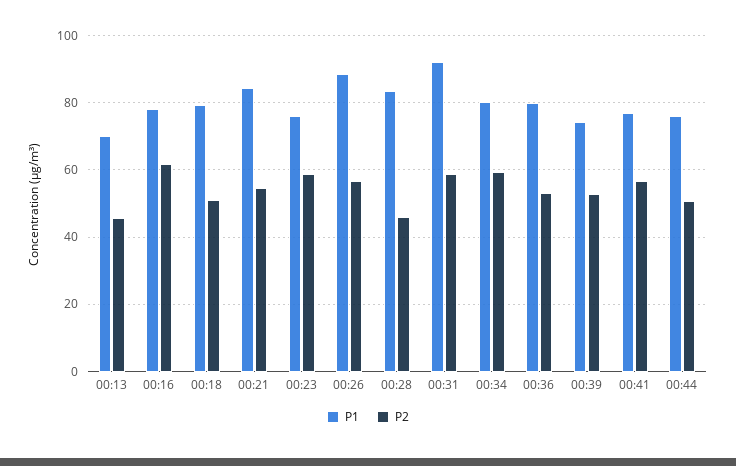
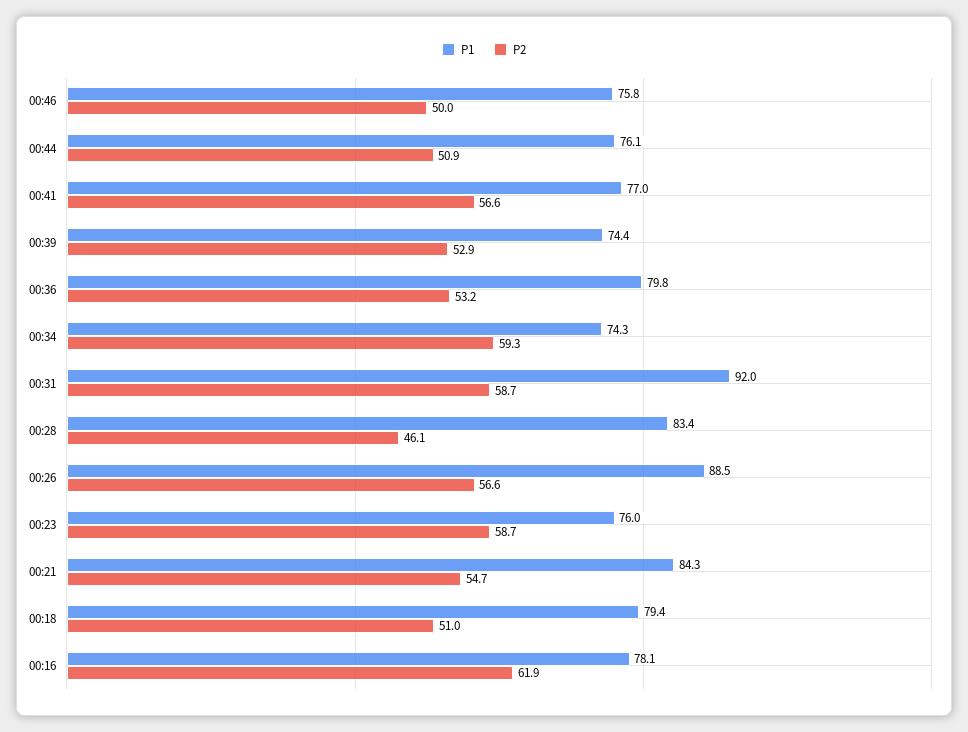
P1, 00:13: 70 -> none
P2, 00:13: 46 -> none
P1, 00:34: 80 -> 74.3
P1, 00:46: none -> 75.8
P2, 00:46: none -> 50

